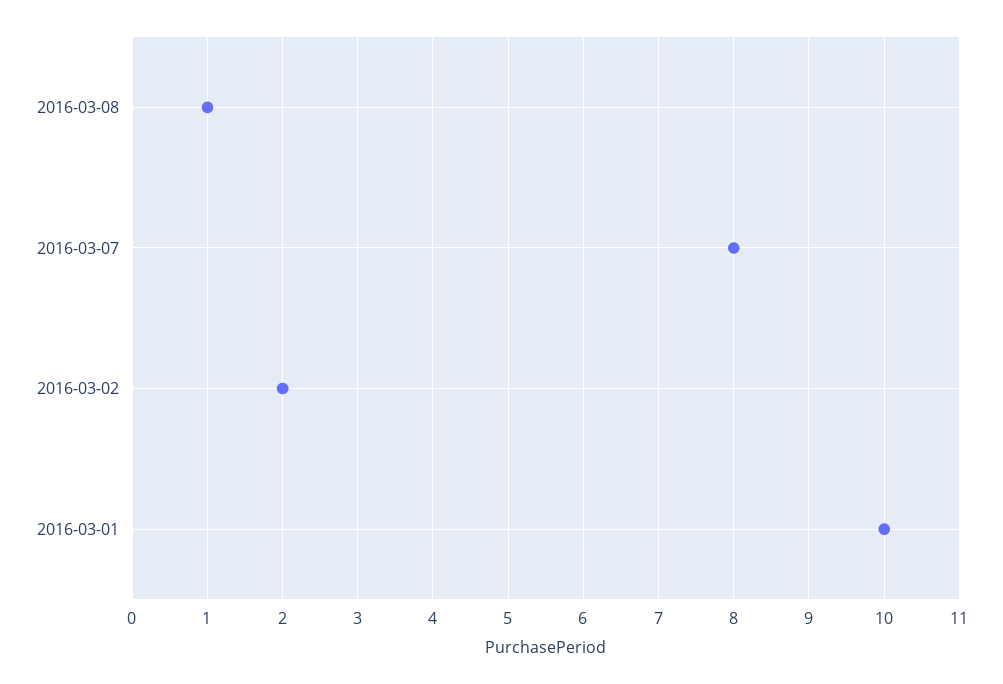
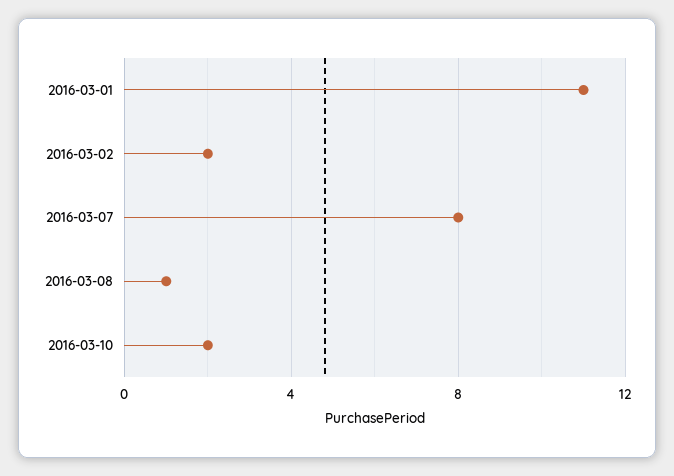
2016-03-01: 10 -> 11
2016-03-10: none -> 2

